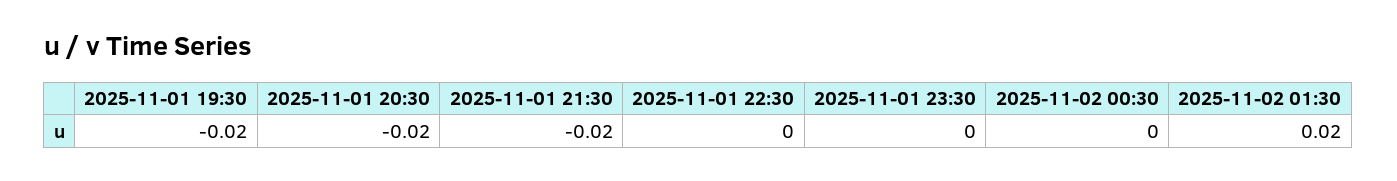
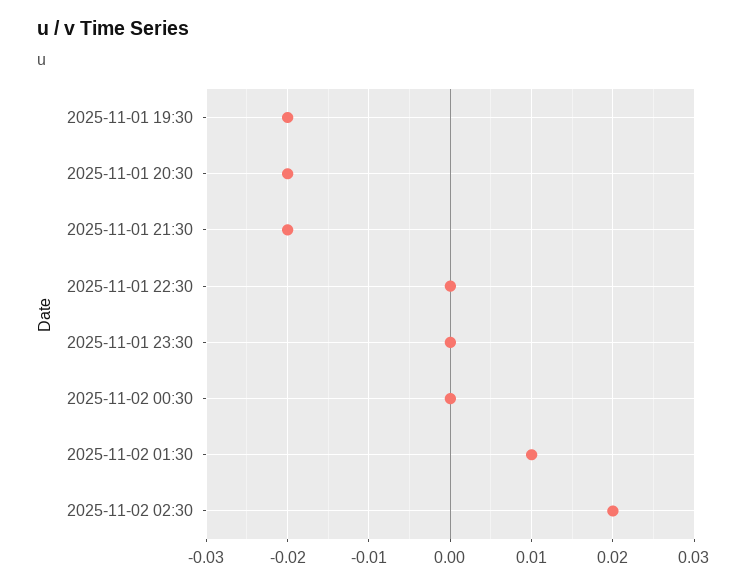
2025-11-02 01:30: 0.02 -> 0.01
2025-11-02 02:30: none -> 0.02

